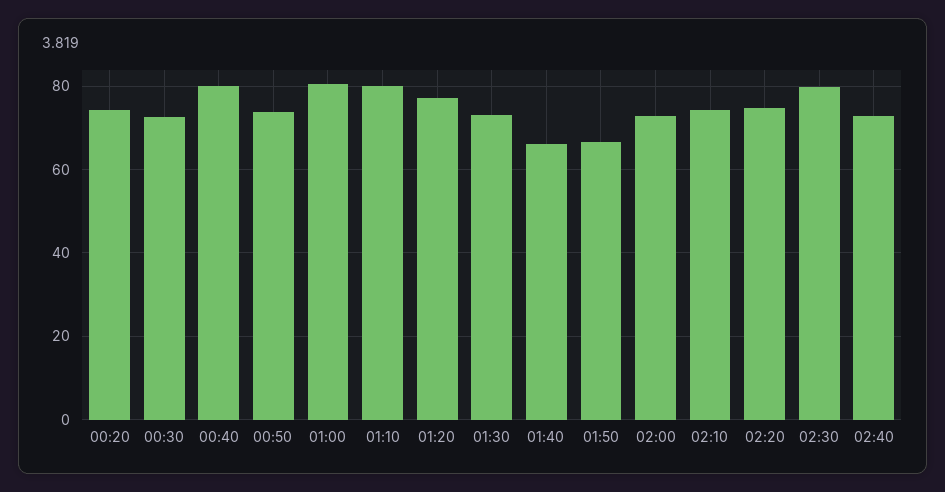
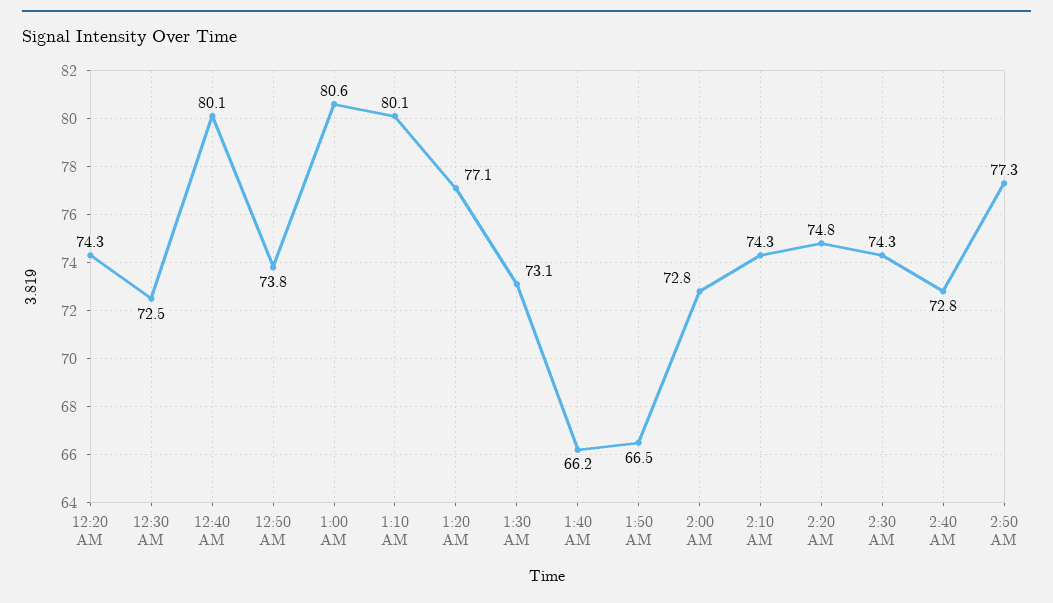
02:30: 80 -> 74.3
2:50 AM: none -> 77.3

